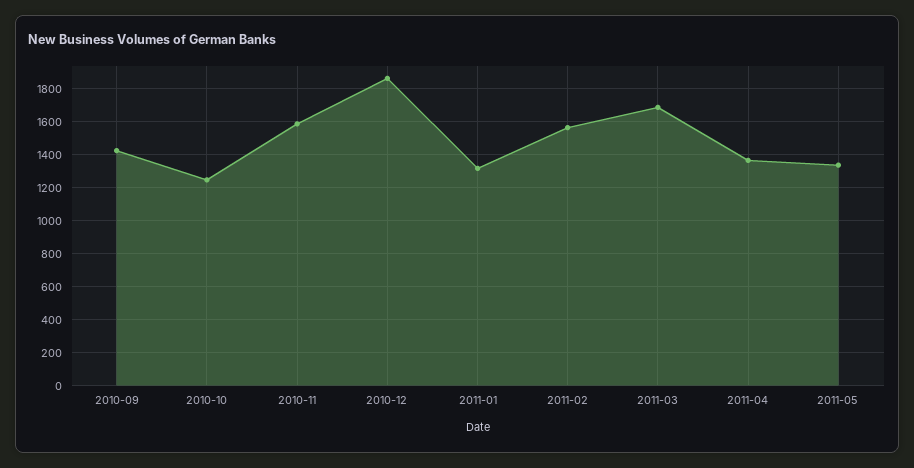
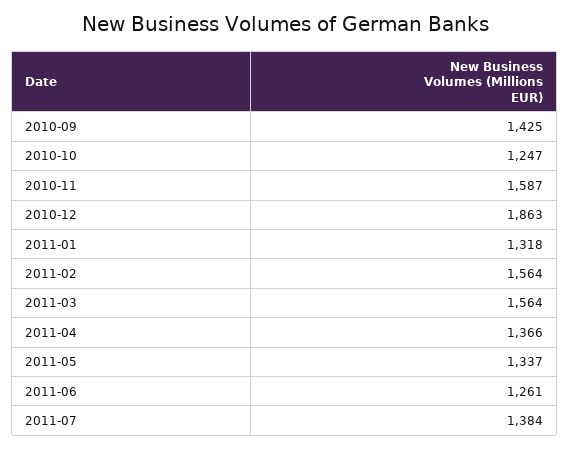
2011-03: 1700 -> 1564
2011-06: none -> 1261
2011-07: none -> 1384

